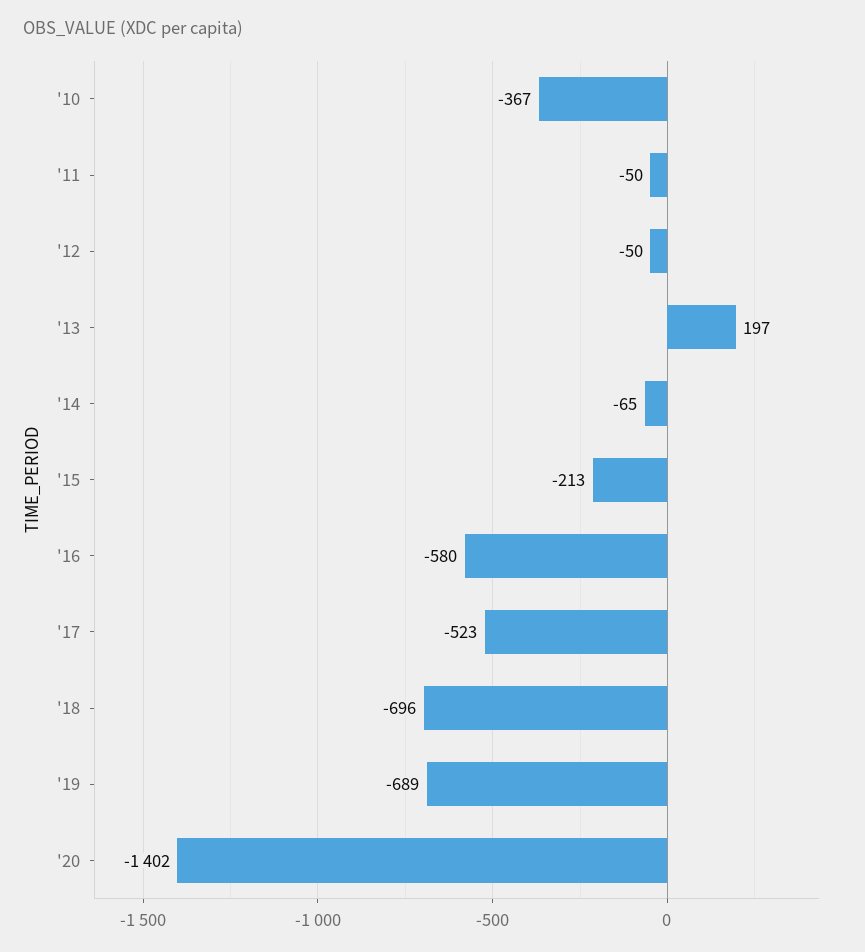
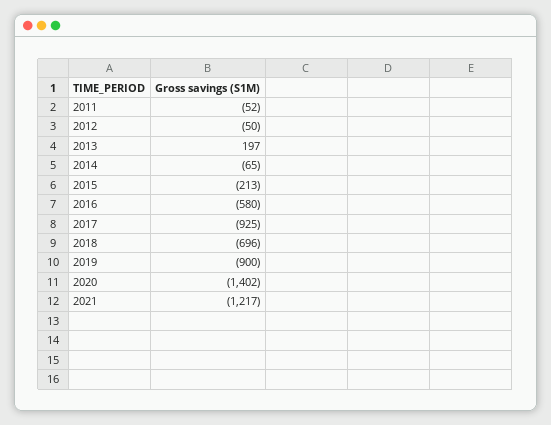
'10: -367 -> none
'11: -50 -> -52
'17: -523 -> -925
'19: -689 -> -900
2021: none -> -1217

